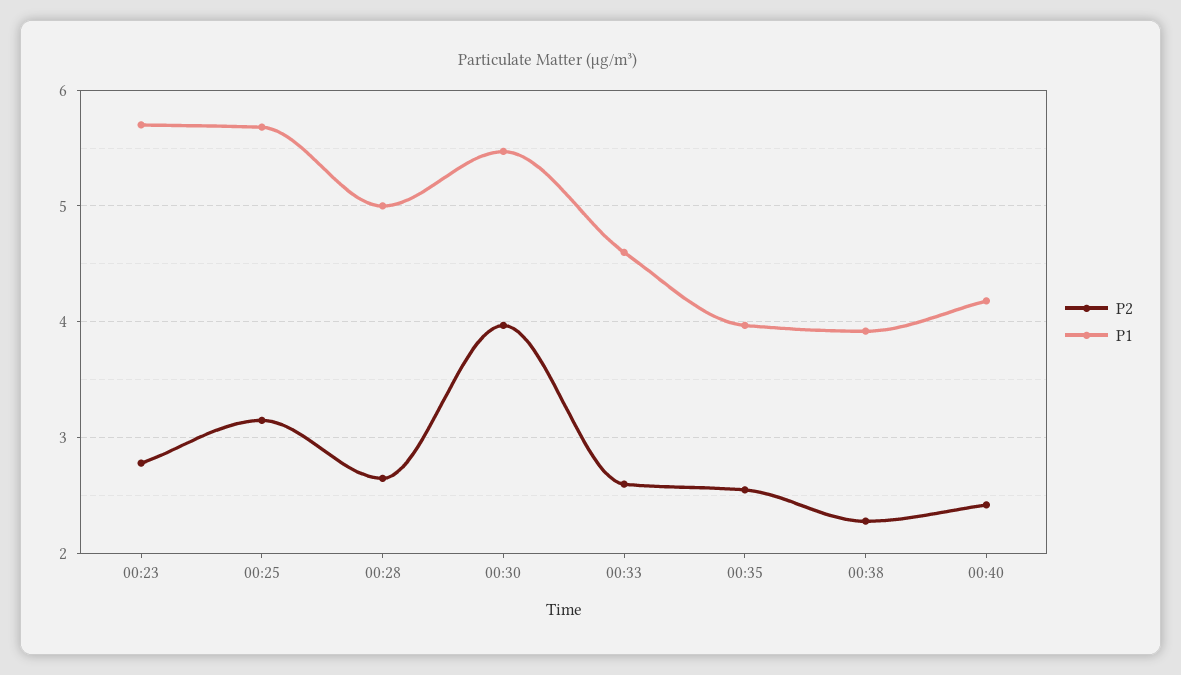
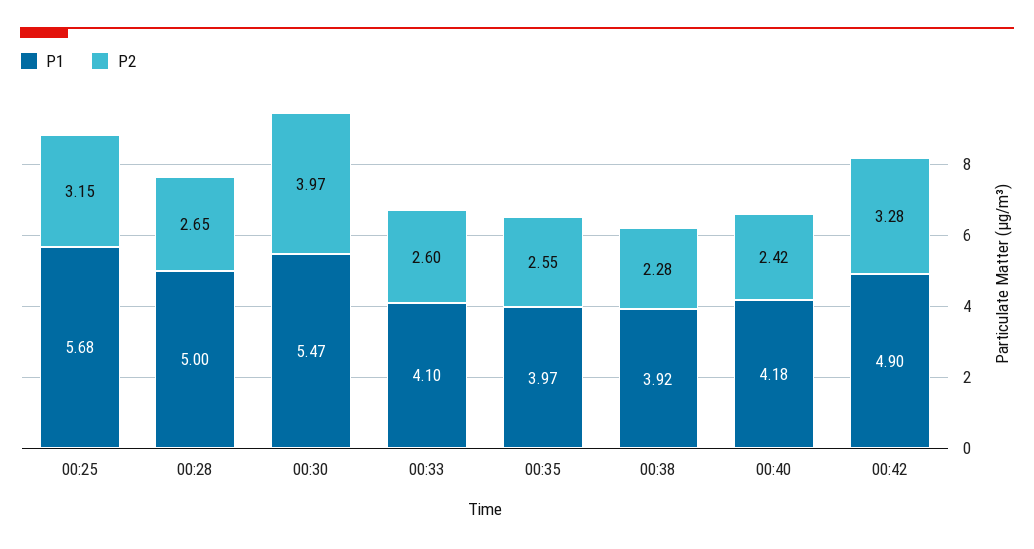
P2, 00:23: 2.8 -> none
P1, 00:23: 5.7 -> none
P1, 00:33: 4.6 -> 4.1
P1, 00:42: none -> 4.9
P2, 00:42: none -> 3.28

